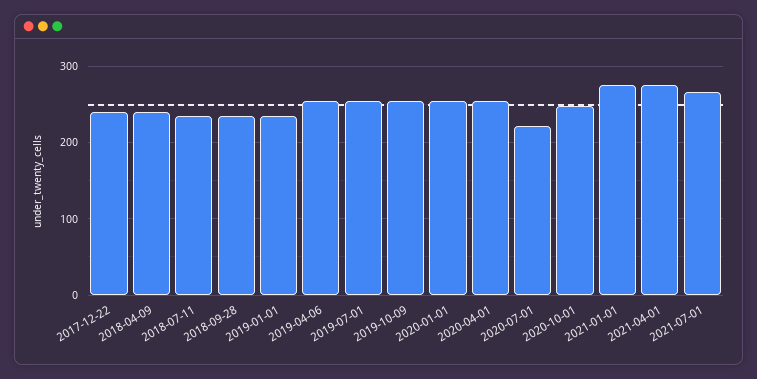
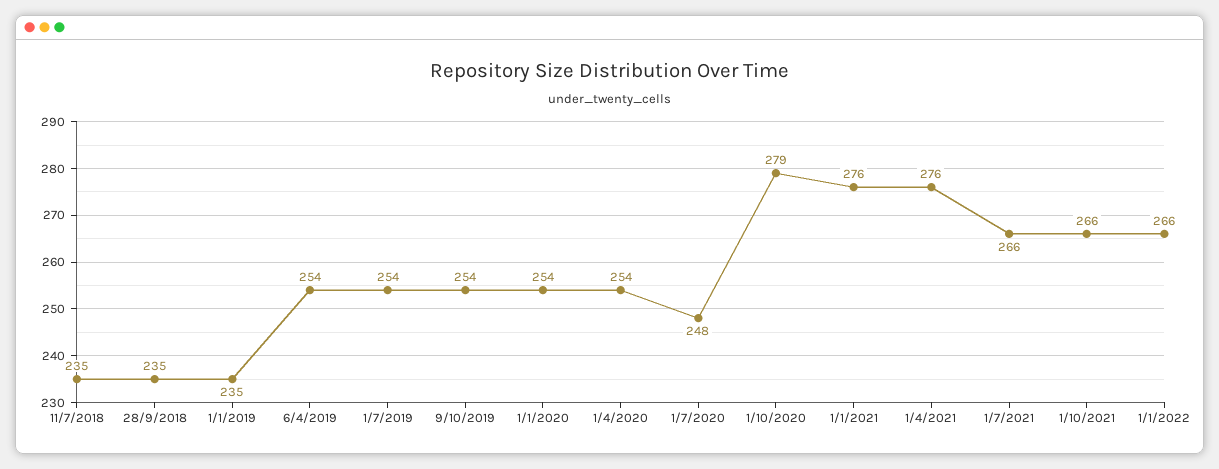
2017-12-22: 240 -> none
2018-04-09: 240 -> none
2020-07-01: 220 -> 248
2020-10-01: 250 -> 279
1/10/2021: none -> 266
1/1/2022: none -> 266

